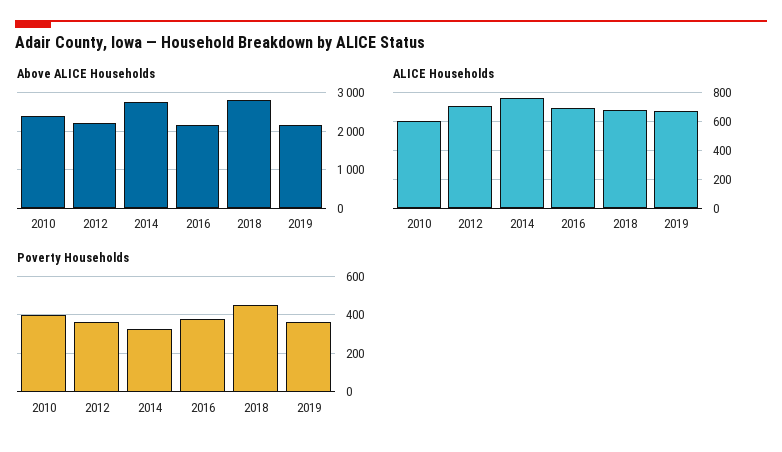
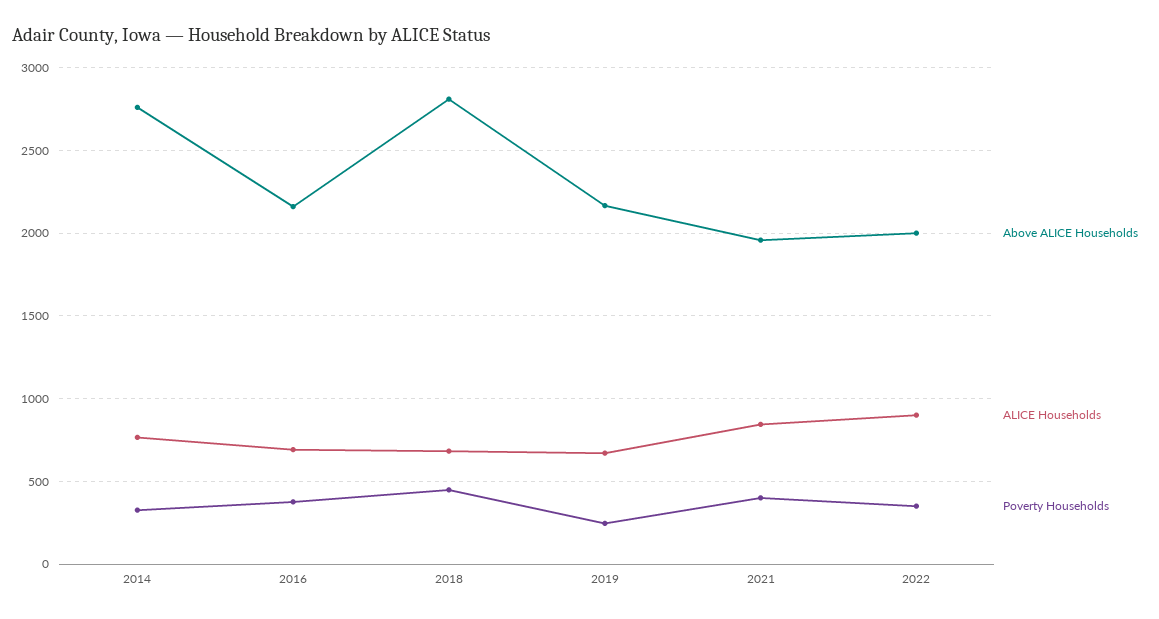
Above ALICE Households, 2010: 2400 -> none
Above ALICE Households, 2012: 2200 -> none
ALICE Households, 2010: 600 -> none
ALICE Households, 2012: 700 -> none
Poverty Households, 2010: 400 -> none
Poverty Households, 2012: 350 -> none
Poverty Households, 2019: 350 -> 250
Above ALICE Households, 2021: none -> 1950
ALICE Households, 2021: none -> 850
Poverty Households, 2021: none -> 400
Above ALICE Households, 2022: none -> 2000
ALICE Households, 2022: none -> 900
Poverty Households, 2022: none -> 350

